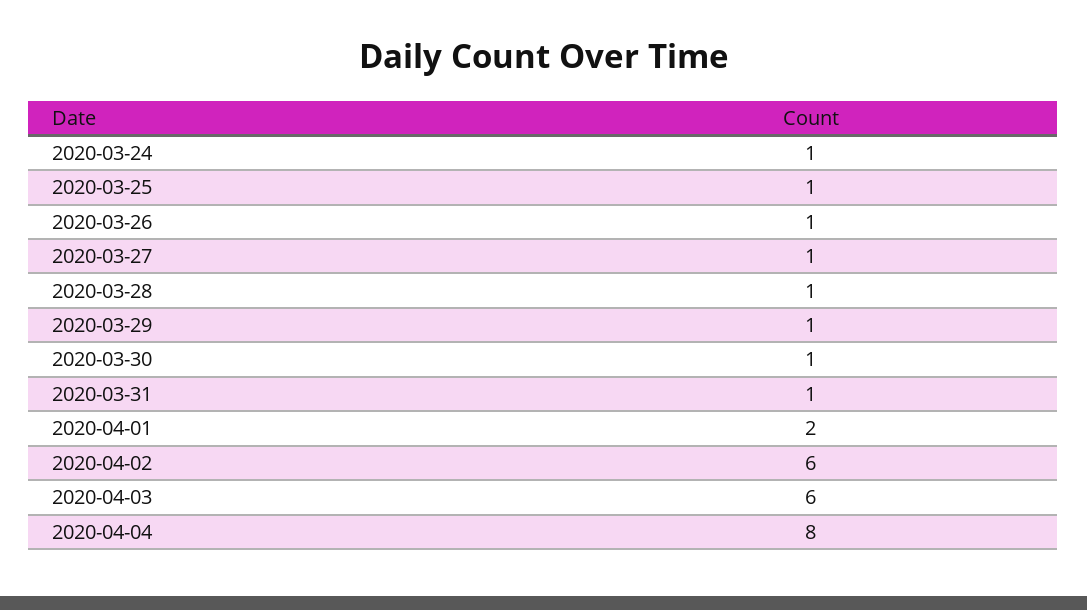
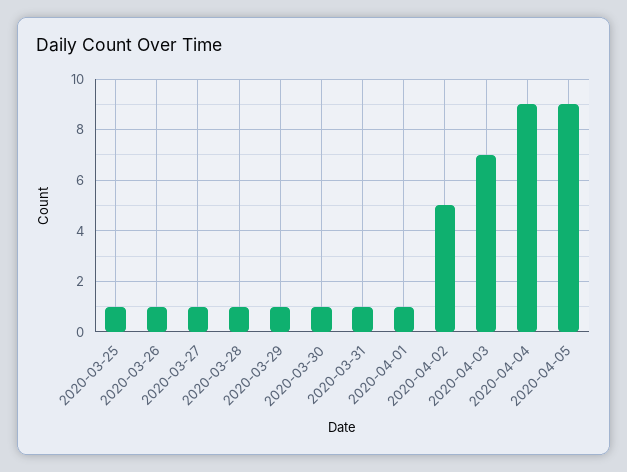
2020-03-24: 1 -> none
2020-04-01: 2 -> 1
2020-04-02: 6 -> 5
2020-04-03: 6 -> 7
2020-04-04: 8 -> 9
2020-04-05: none -> 9

